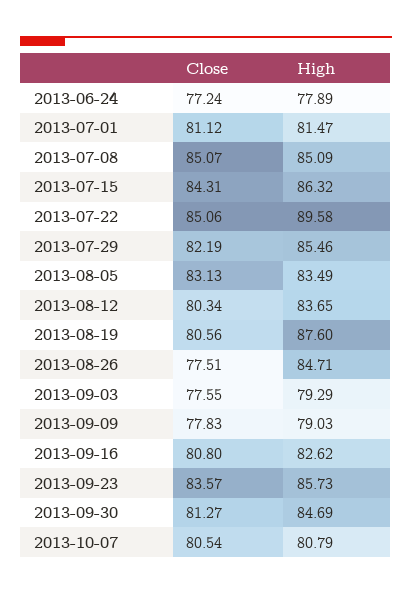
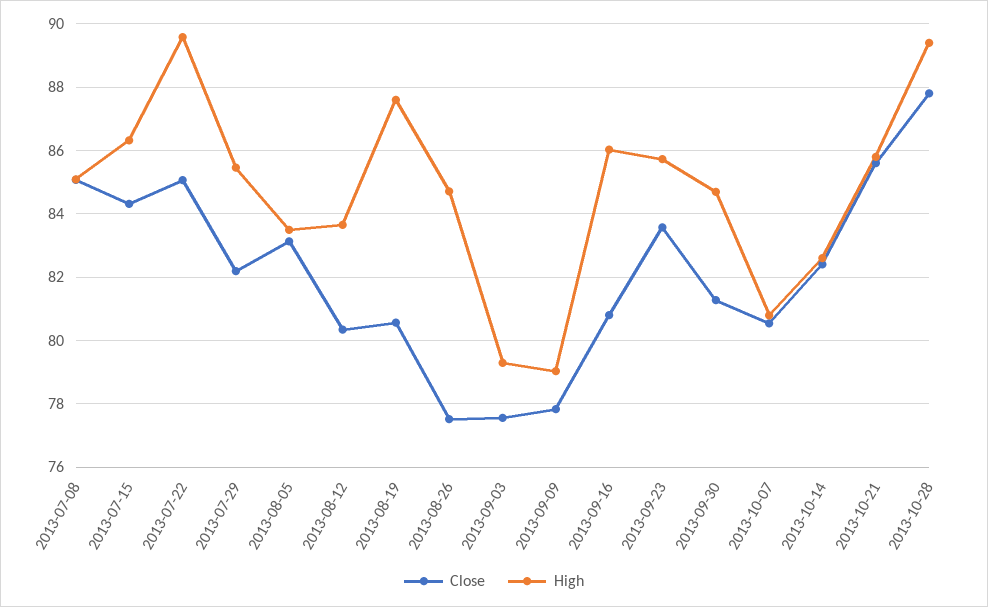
Close, 2013-06-24: 77.24 -> none
High, 2013-06-24: 77.89 -> none
Close, 2013-07-01: 81.12 -> none
High, 2013-07-01: 81.47 -> none
High, 2013-09-16: 82.62 -> 86
Close, 2013-10-14: none -> 82.4
High, 2013-10-14: none -> 82.6
Close, 2013-10-21: none -> 85.6
High, 2013-10-21: none -> 85.8
Close, 2013-10-28: none -> 87.8
High, 2013-10-28: none -> 89.4

